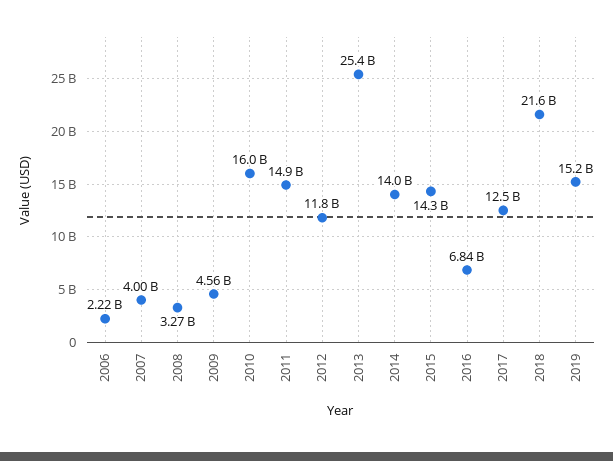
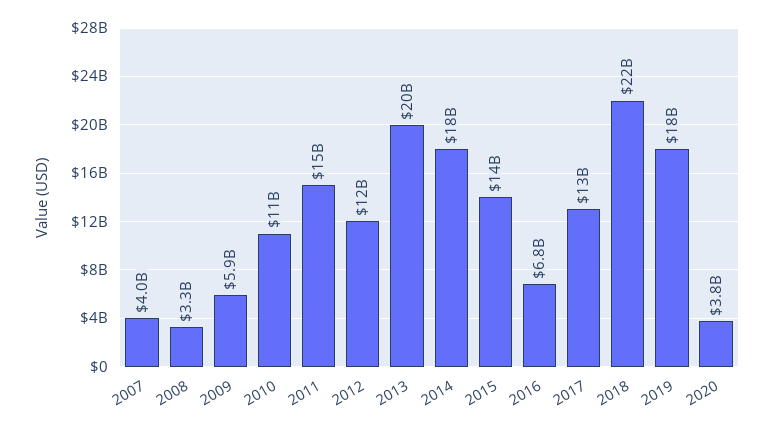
2006: 2220000000 -> none
2009: 4560000000 -> 5900000000
2010: 16000000000 -> 11000000000
2013: 25400000000 -> 20000000000
2014: 14000000000 -> 18000000000
2019: 15200000000 -> 18000000000
2020: none -> 3800000000

